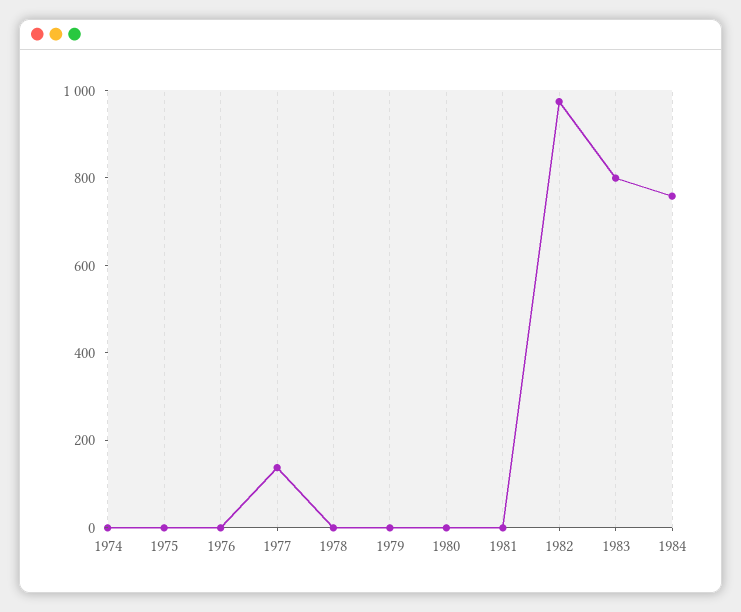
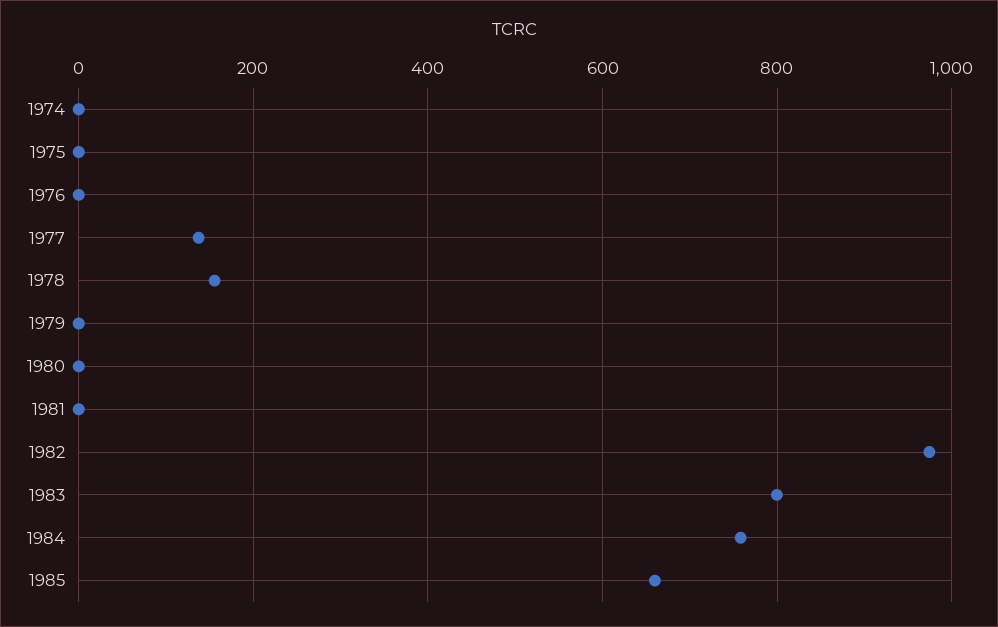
1978: 0 -> 160
1985: none -> 660

